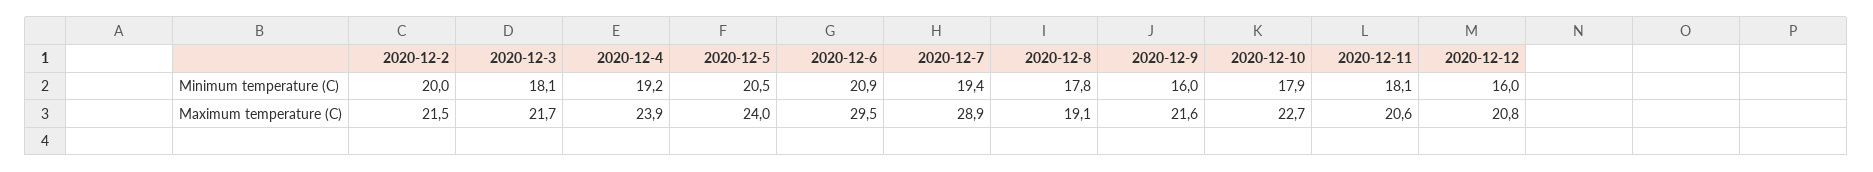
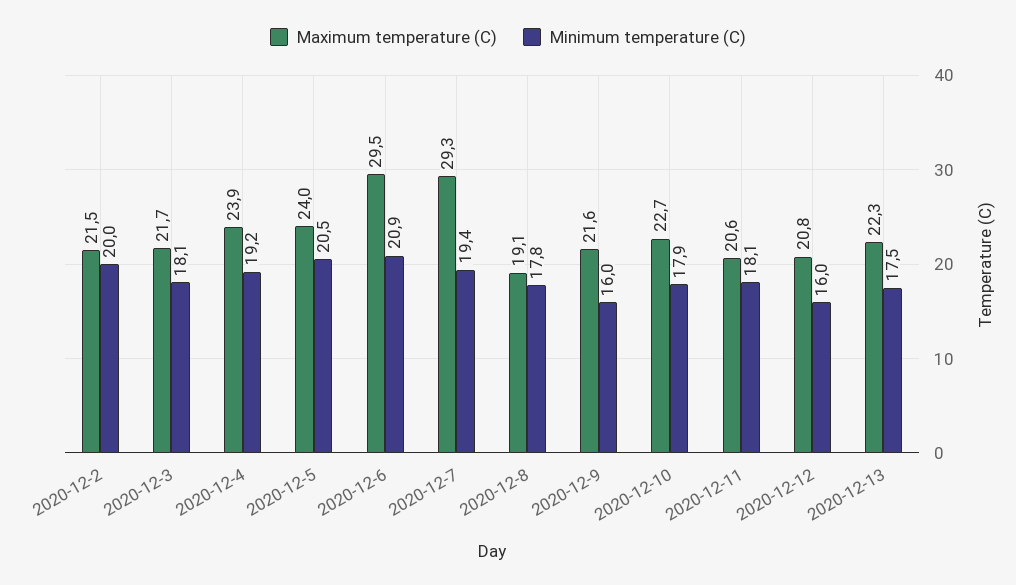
Maximum temperature (C), 2020-12-7: 28.9 -> 29.3
Maximum temperature (C), 2020-12-13: none -> 22.3
Minimum temperature (C), 2020-12-13: none -> 17.5

